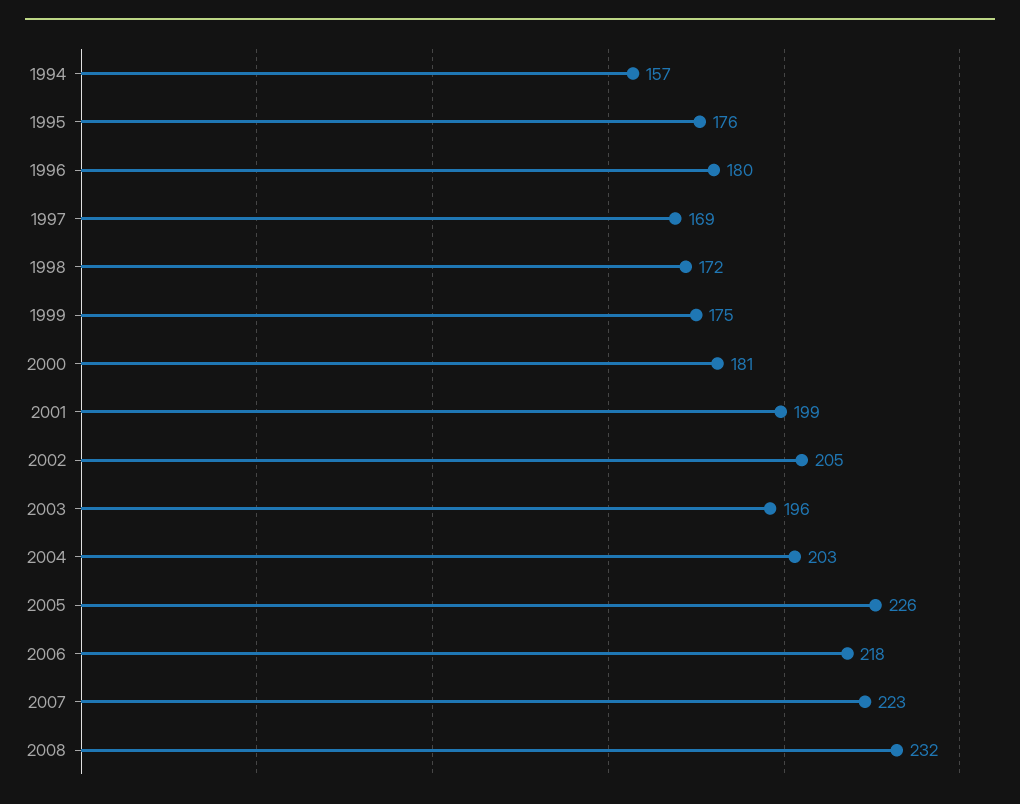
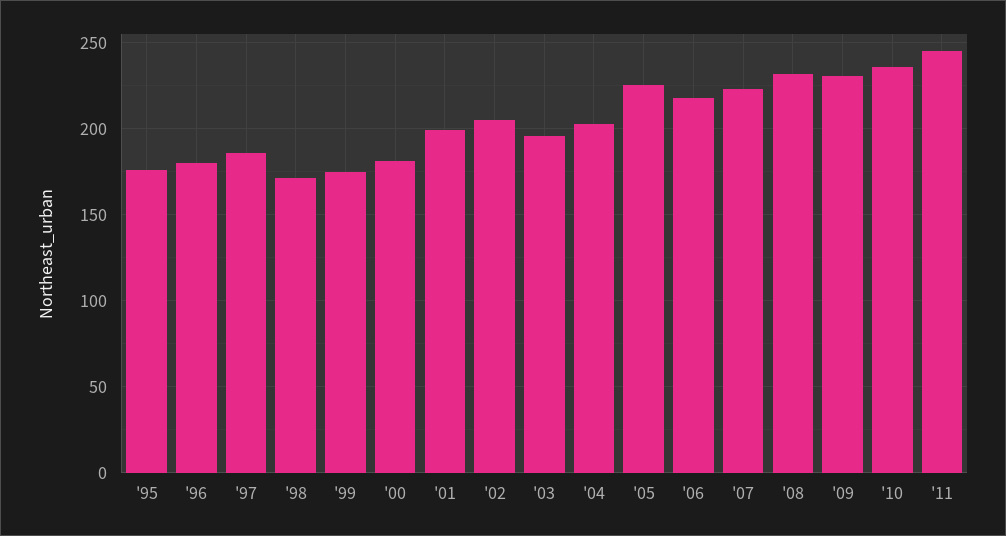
1994: 157 -> none
1997: 169 -> 185
'09: none -> 230
'10: none -> 235
'11: none -> 245

